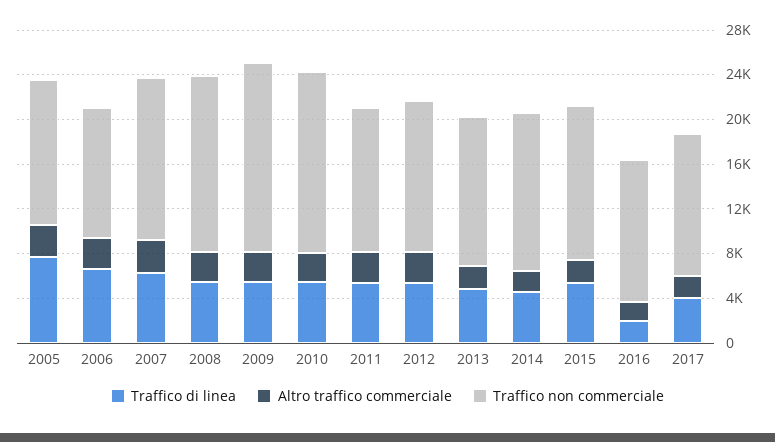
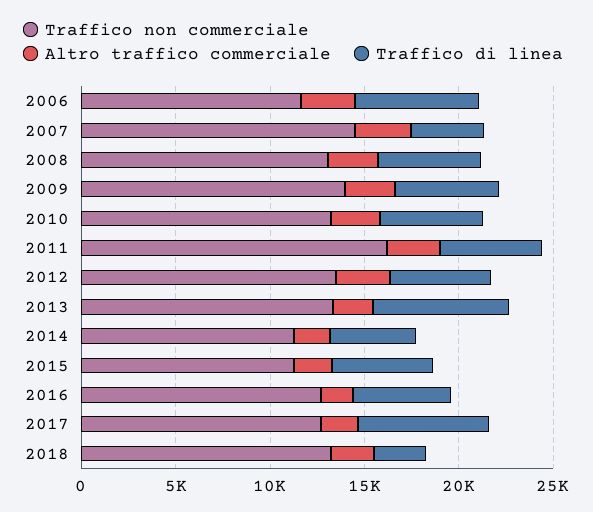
Traffico di linea, 2005: 8000 -> none
Altro traffico commerciale, 2005: 3000 -> none
Traffico non commerciale, 2005: 13000 -> none
Traffico di linea, 2007: 6000 -> 4000
Traffico non commerciale, 2008: 16000 -> 13000
Traffico non commerciale, 2009: 17000 -> 14000
Traffico non commerciale, 2010: 16000 -> 13000
Traffico non commerciale, 2011: 13000 -> 16000
Traffico di linea, 2013: 5000 -> 7000
Traffico non commerciale, 2014: 14000 -> 11000
Traffico non commerciale, 2015: 14000 -> 11000
Traffico di linea, 2016: 2000 -> 5000
Traffico di linea, 2017: 4000 -> 7000
Traffico non commerciale, 2018: none -> 13000
Altro traffico commerciale, 2018: none -> 2000
Traffico di linea, 2018: none -> 3000

